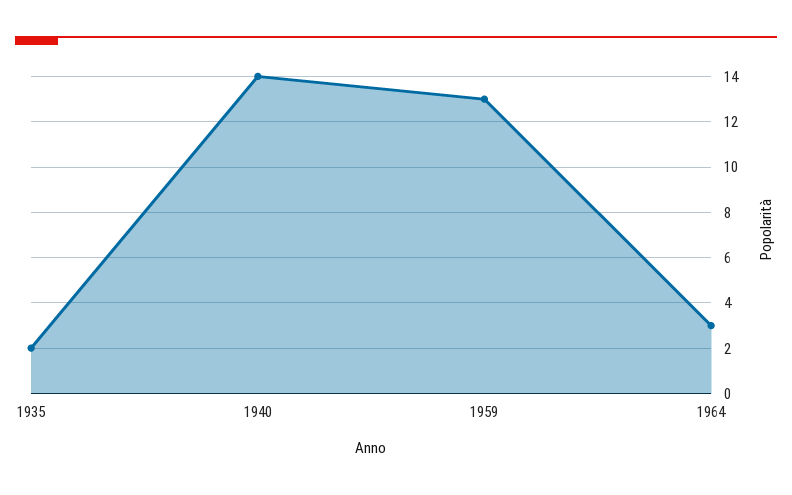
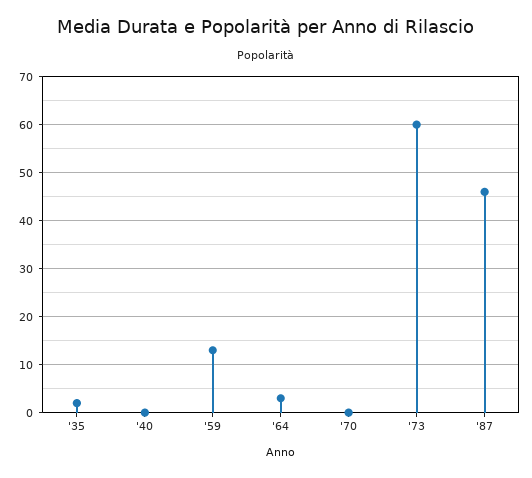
1940: 14 -> 0
'70: none -> 0
'73: none -> 60
'87: none -> 45

